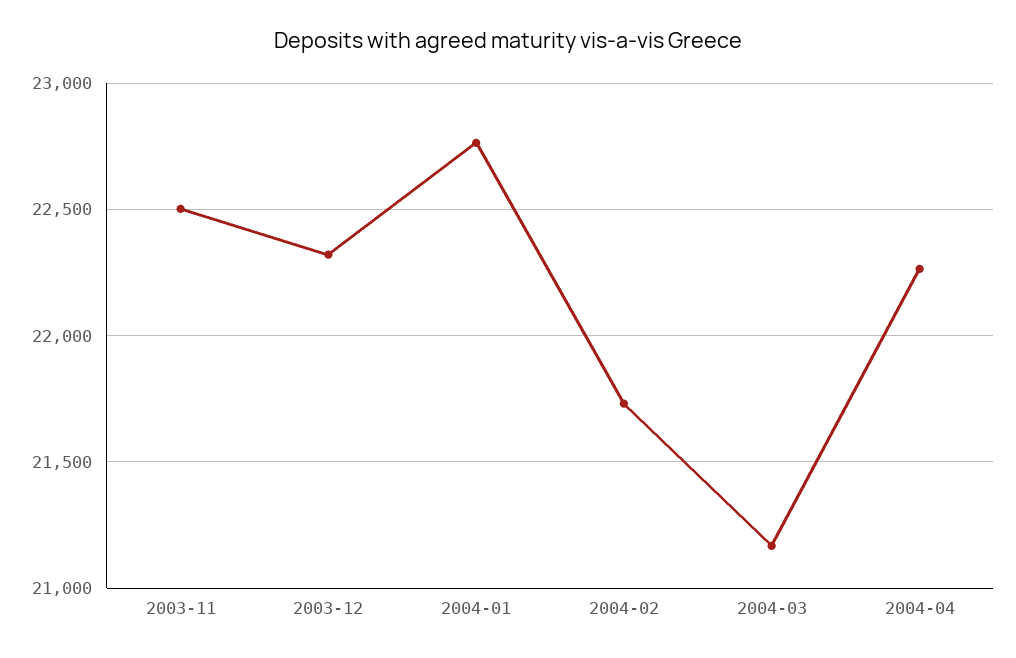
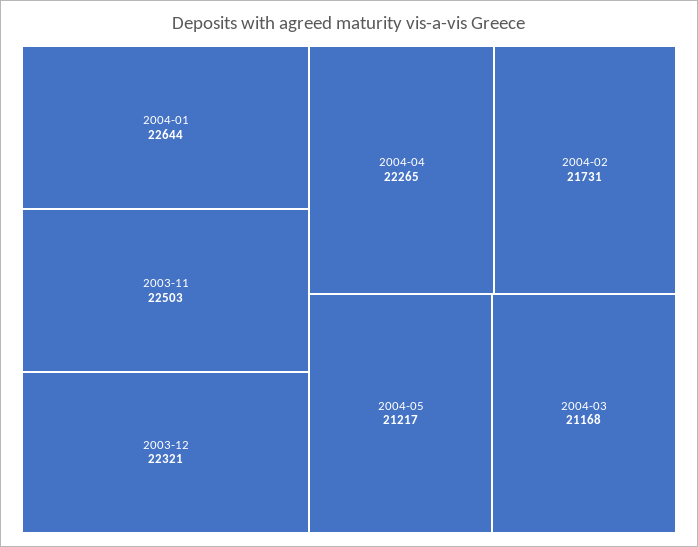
2004-01: 22750 -> 22644
2004-05: none -> 21217

